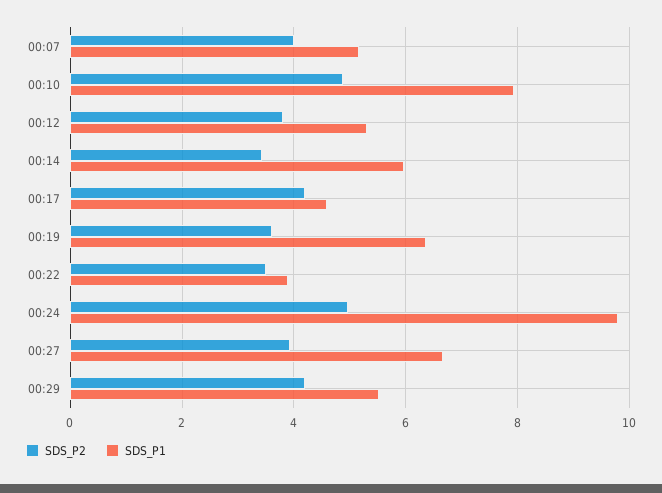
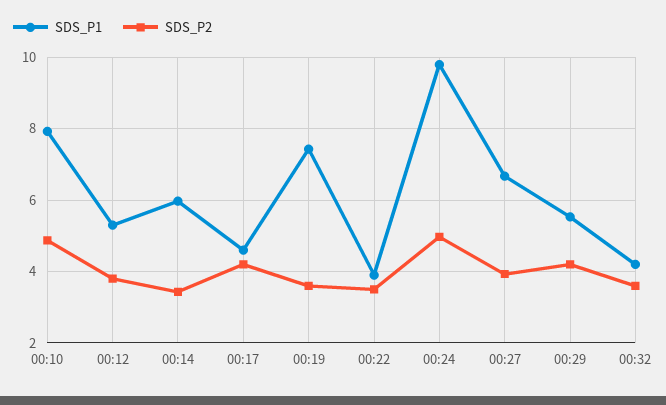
SDS_P2, 00:07: 4 -> none
SDS_P1, 00:07: 5.2 -> none
SDS_P1, 00:19: 6.4 -> 7.4
SDS_P1, 00:32: none -> 4.2
SDS_P2, 00:32: none -> 3.6

